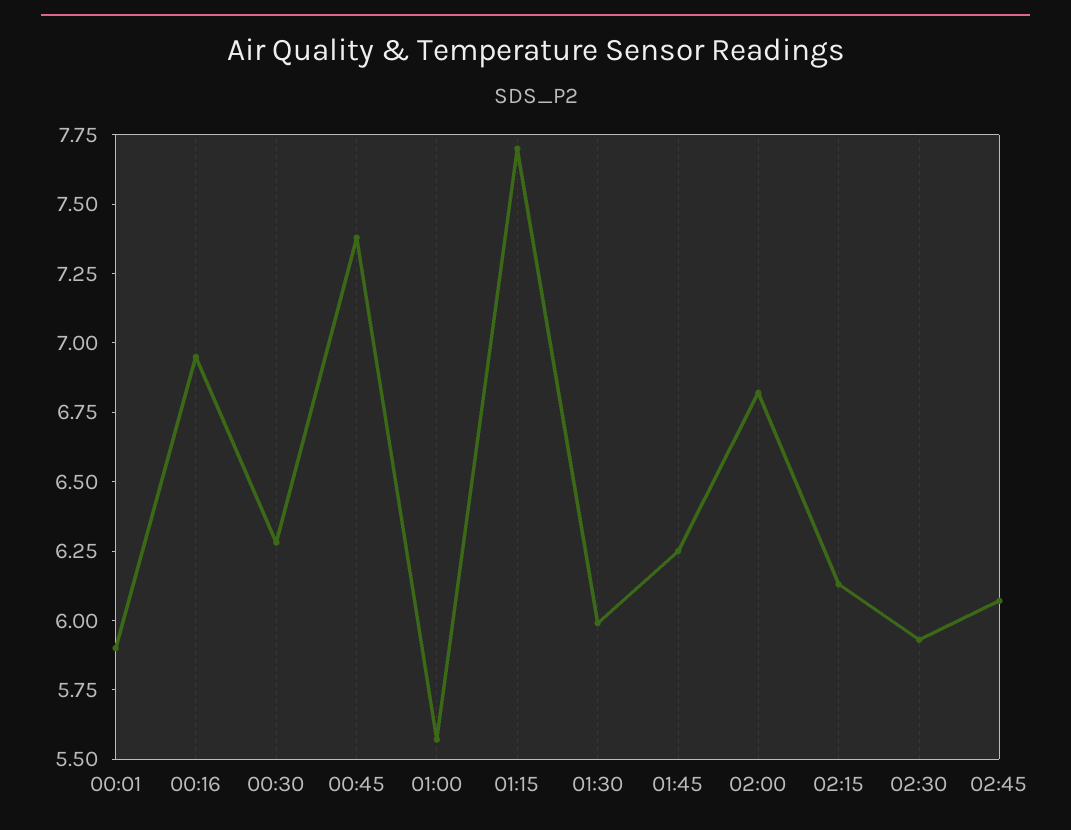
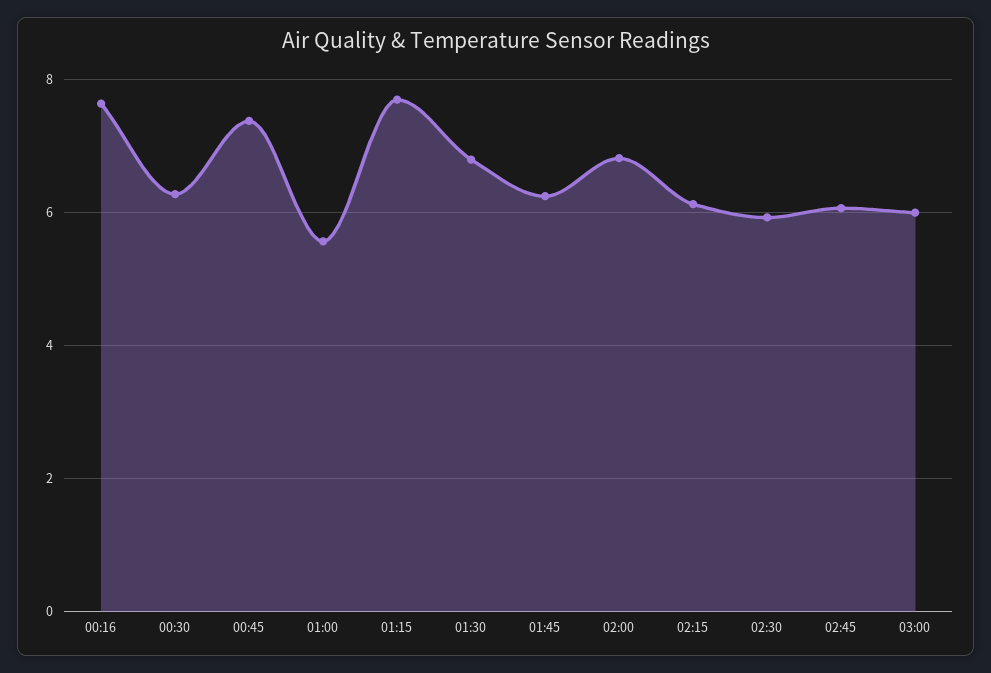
00:01: 5.9 -> none
00:16: 6.95 -> 7.6
01:30: 6 -> 6.8
03:00: none -> 6

